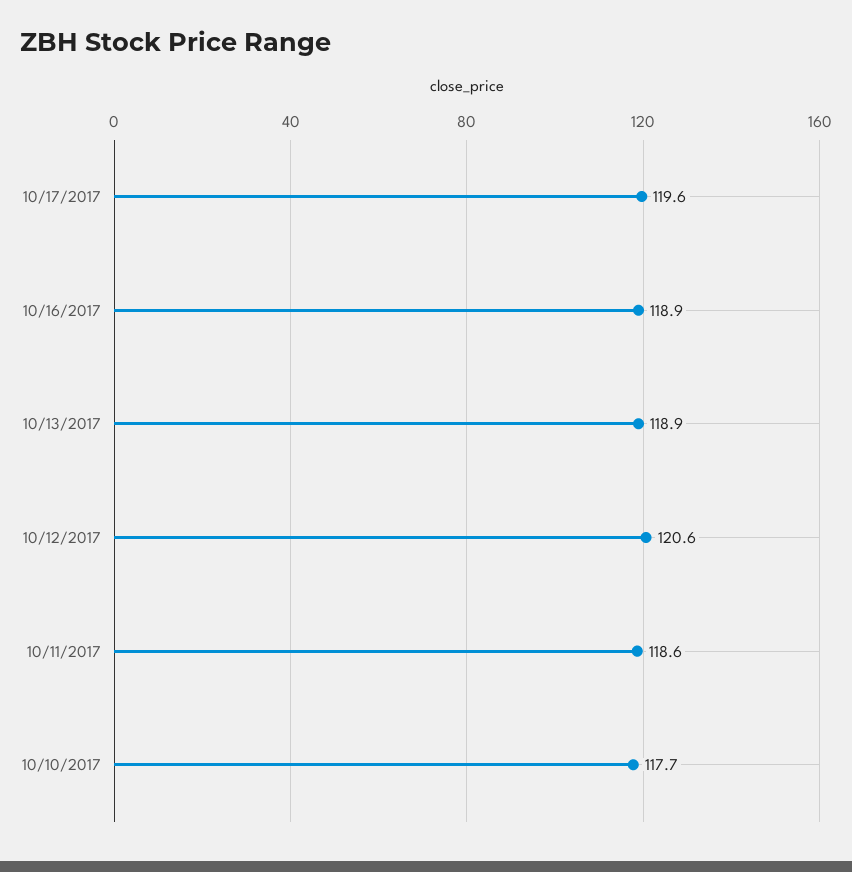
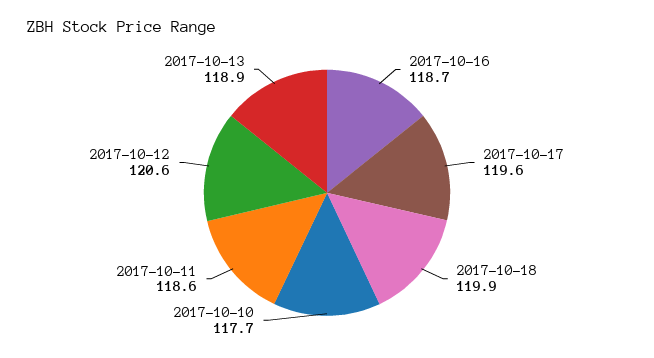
10/16/2017: 118.9 -> 118.7
2017-10-18: none -> 119.9

